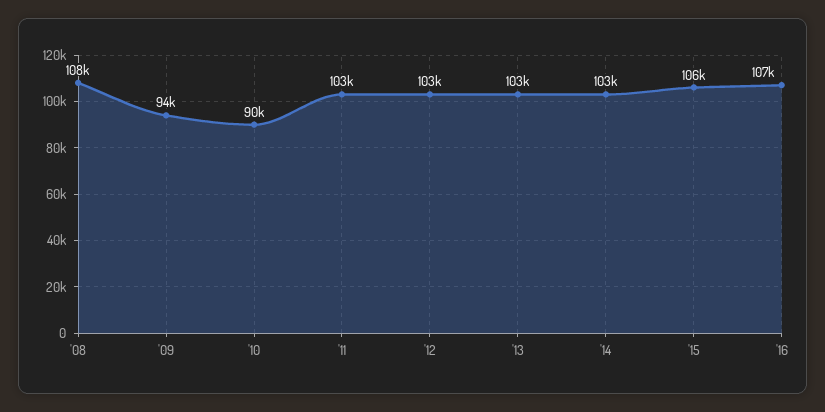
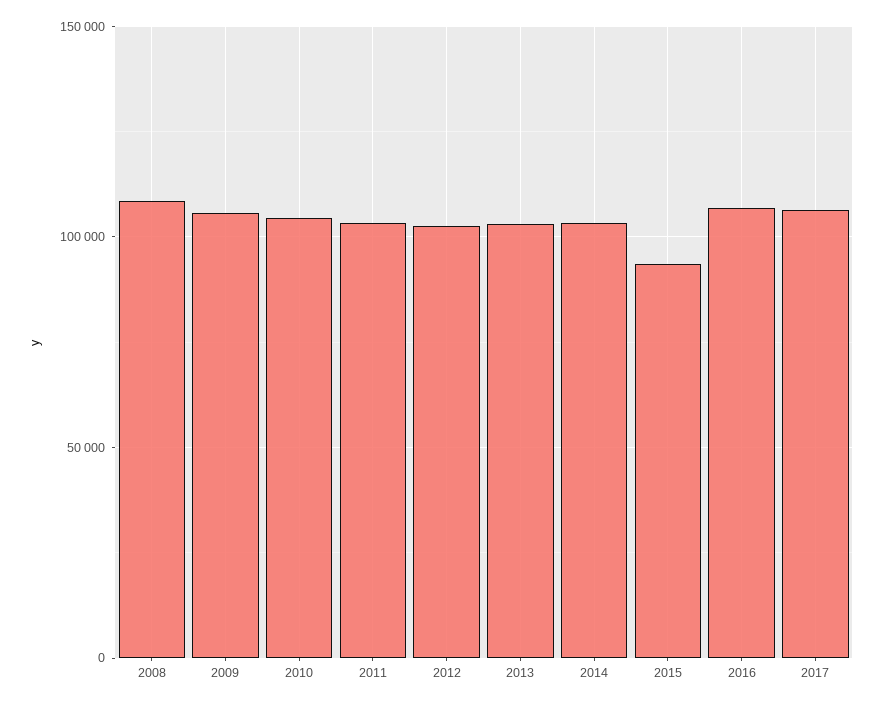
'09: 94000 -> 105000
'10: 90000 -> 105000
'15: 106000 -> 95000
2017: none -> 105000

